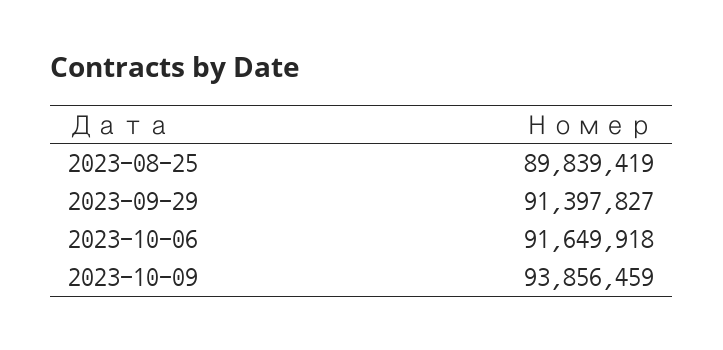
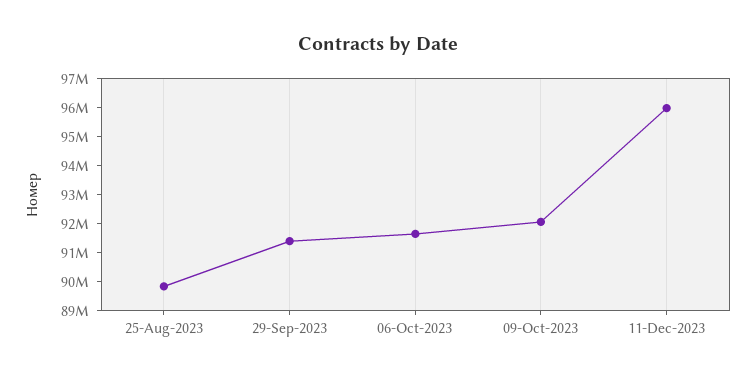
2023-10-09: 93856459 -> 92000000
11-Dec-2023: none -> 96000000

